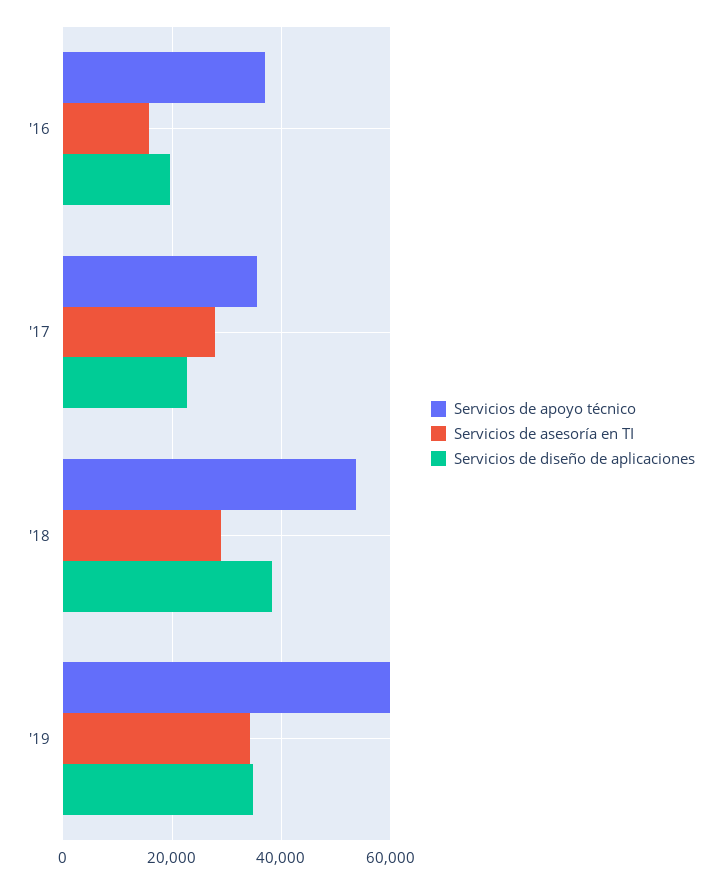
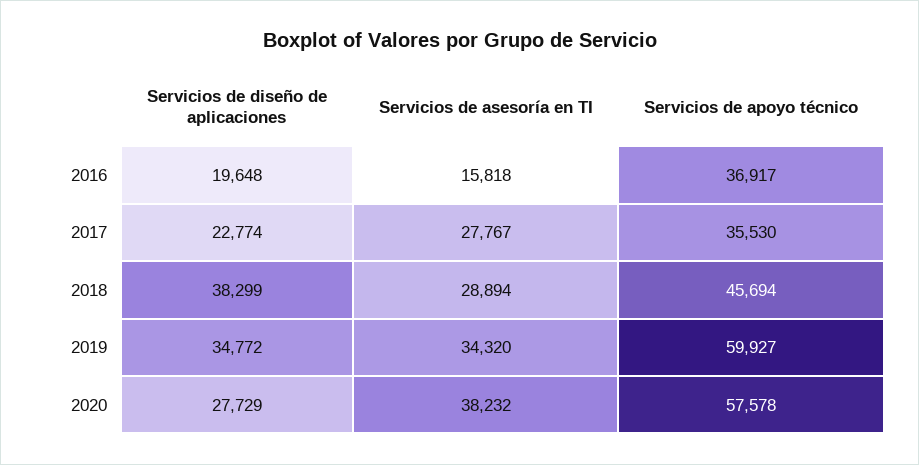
Servicios de apoyo técnico, '18: 54000 -> 45694
Servicios de diseño de aplicaciones, 2020: none -> 27729
Servicios de asesoría en TI, 2020: none -> 38232
Servicios de apoyo técnico, 2020: none -> 57578

